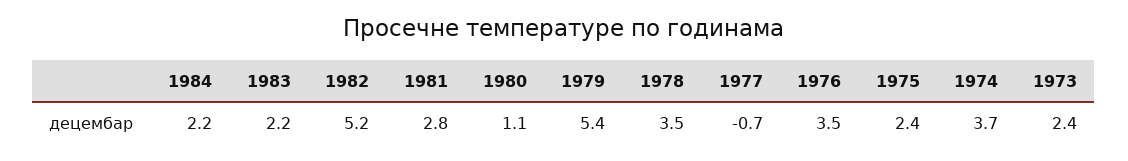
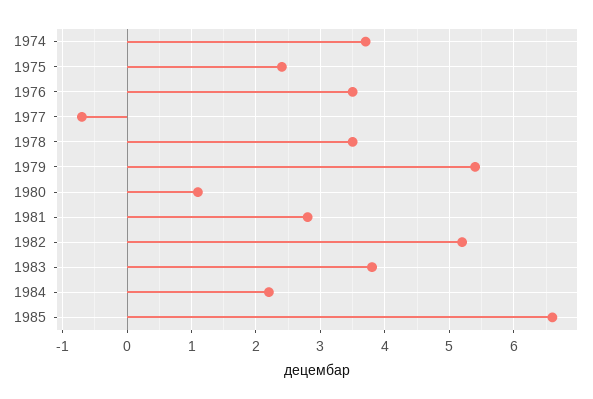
1983: 2.2 -> 3.8
1973: 2.4 -> none
1985: none -> 6.6

